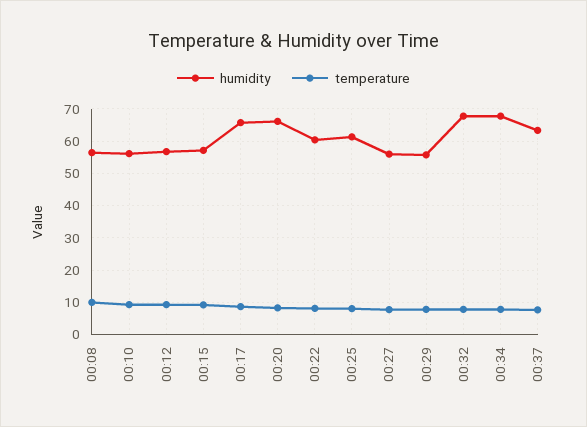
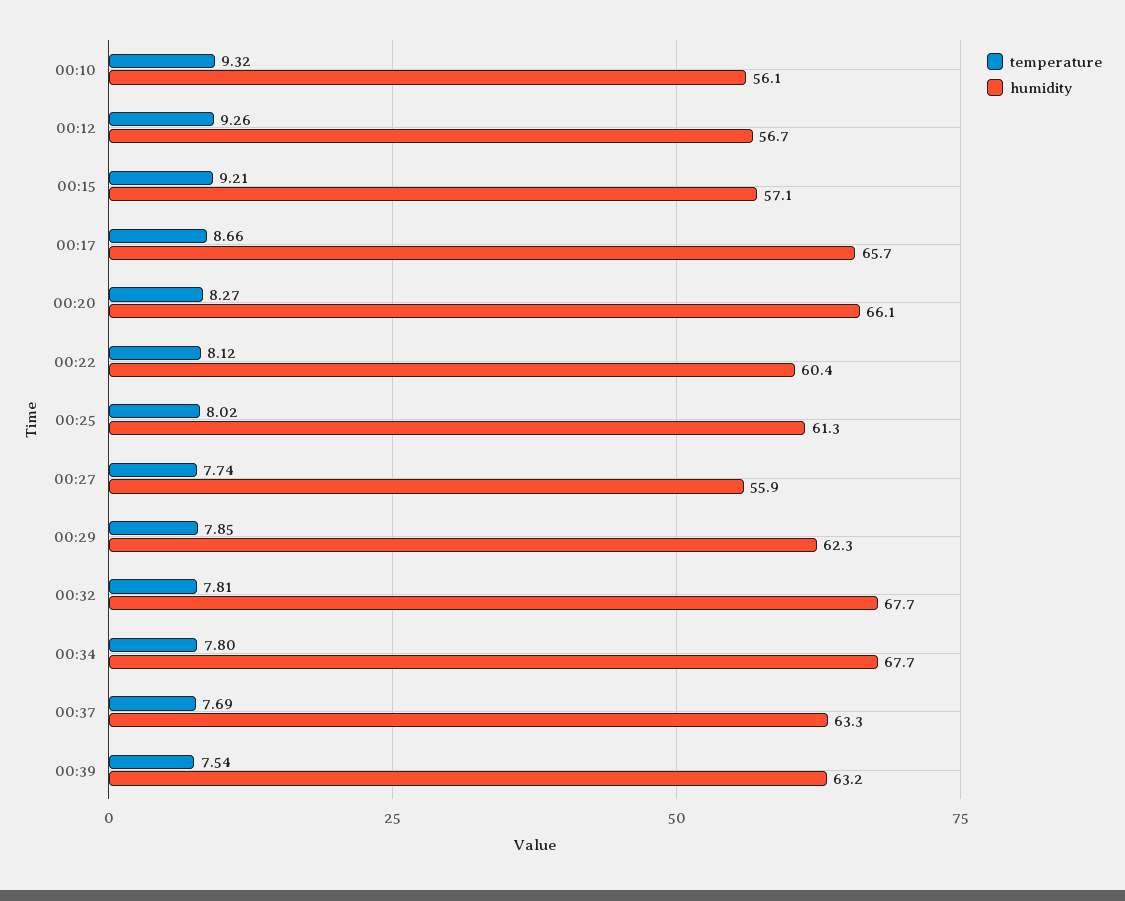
humidity, 00:08: 56 -> none
temperature, 00:08: 10 -> none
humidity, 00:29: 56 -> 62.3
temperature, 00:39: none -> 7.54
humidity, 00:39: none -> 63.2

